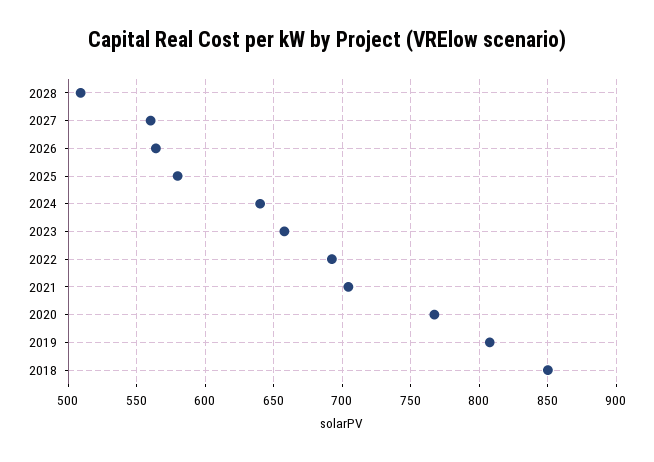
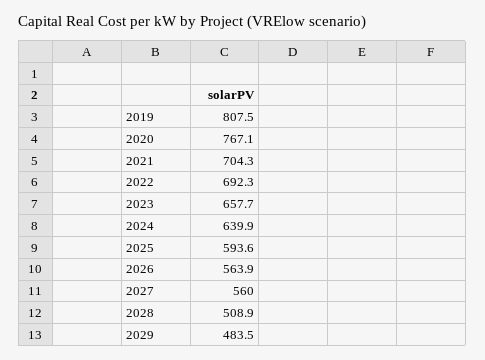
2025: 580 -> 593.6
2018: 850 -> none
2029: none -> 483.5

